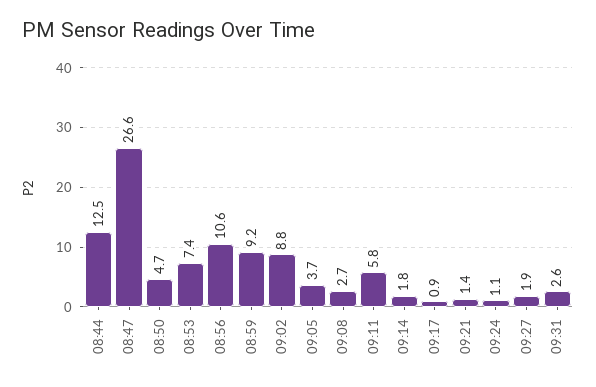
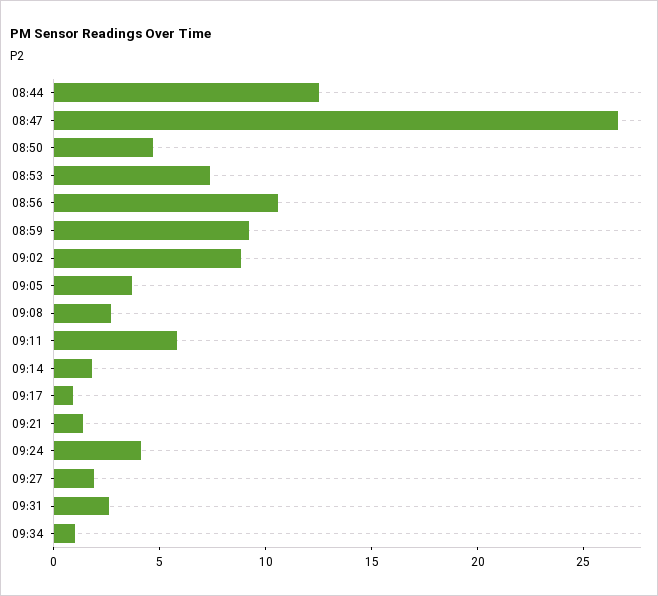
09:24: 1.1 -> 4
09:34: none -> 1

